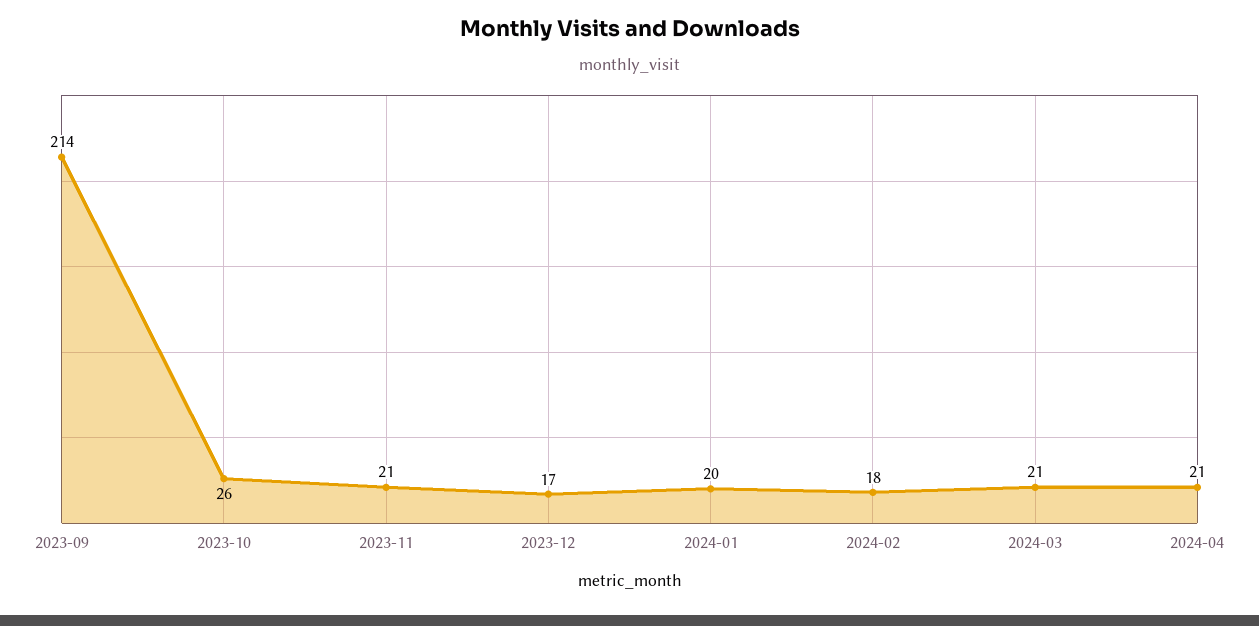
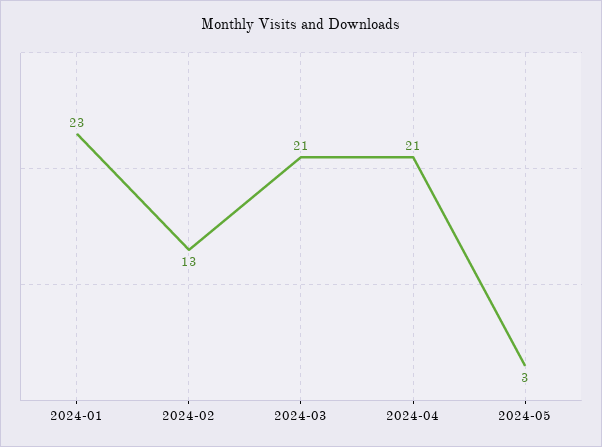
2023-09: 214 -> none
2023-10: 26 -> none
2023-11: 21 -> none
2023-12: 17 -> none
2024-01: 20 -> 23
2024-02: 18 -> 13
2024-05: none -> 3

